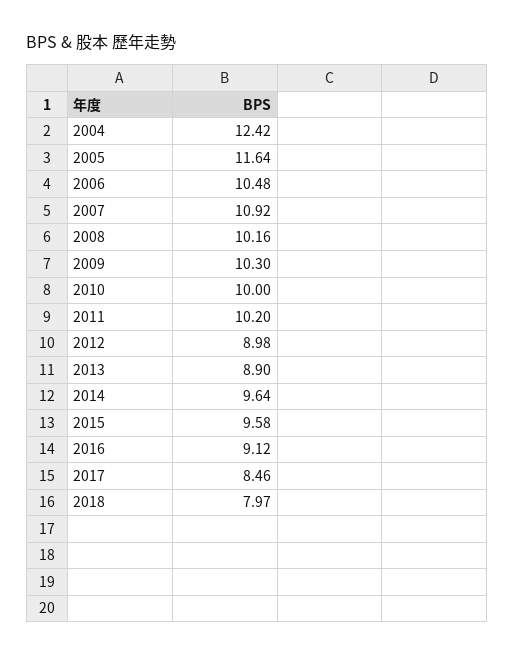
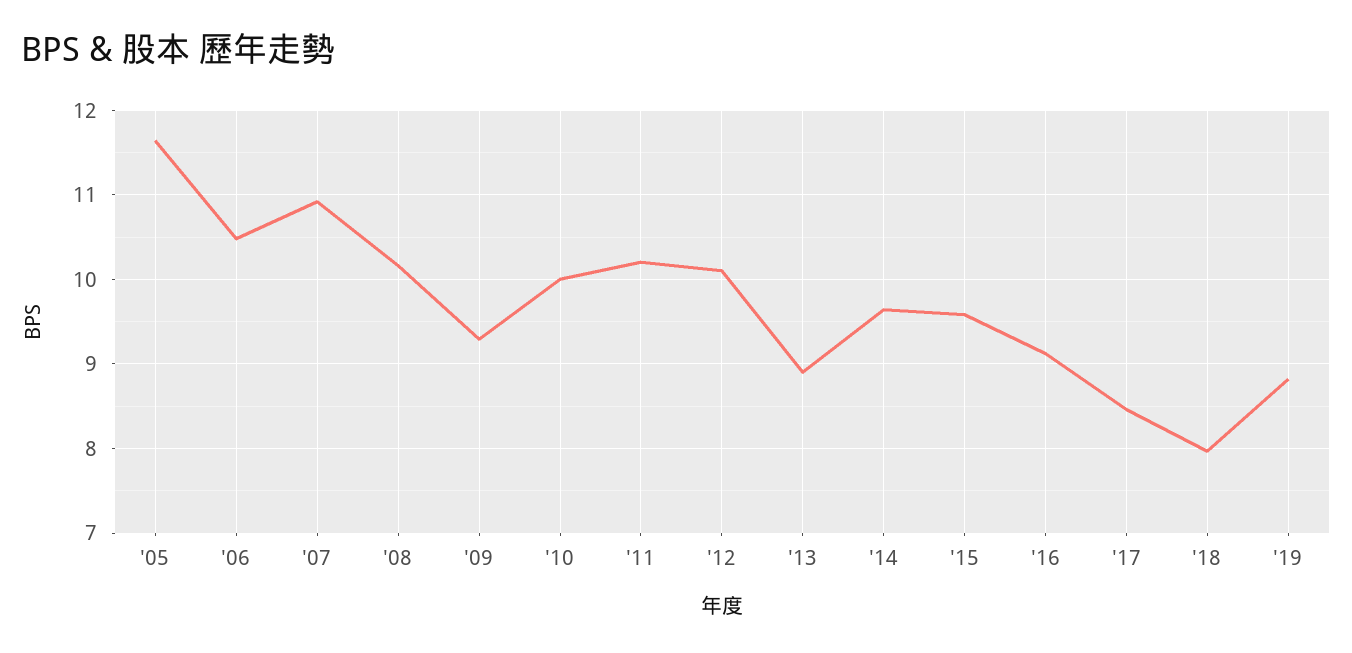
2004: 12.42 -> none
2009: 10.3 -> 9.3
2012: 8.98 -> 10.1
'19: none -> 8.8

